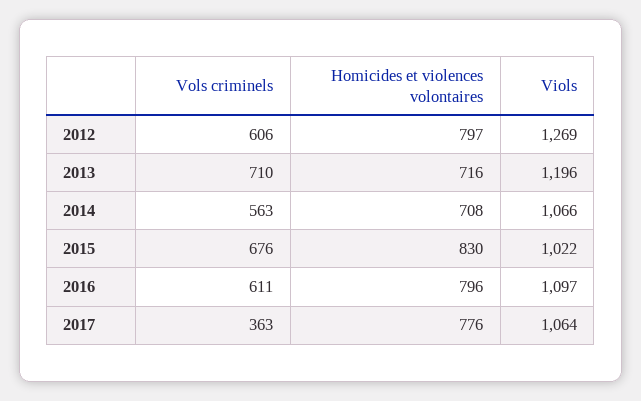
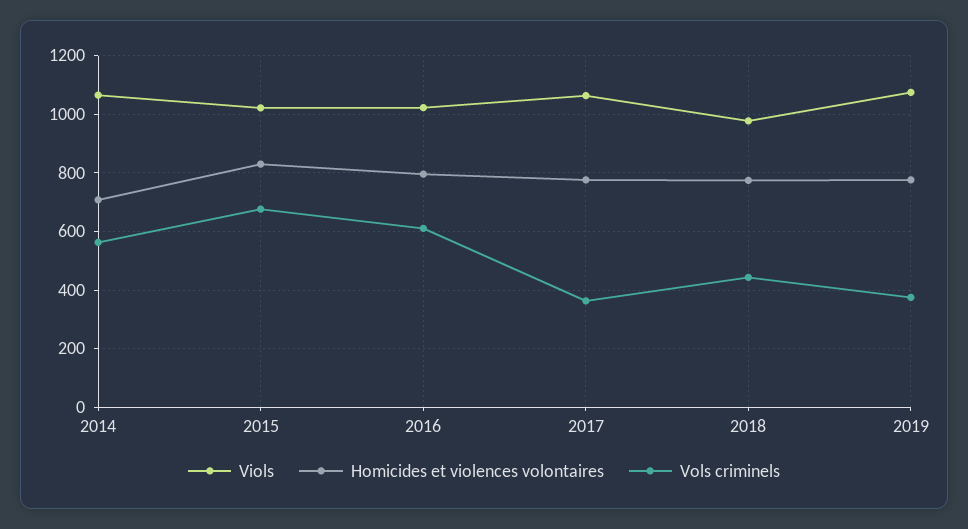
Vols criminels, 2012: 606 -> none
Homicides et violences volontaires, 2012: 797 -> none
Viols, 2012: 1269 -> none
Vols criminels, 2013: 710 -> none
Homicides et violences volontaires, 2013: 716 -> none
Viols, 2013: 1196 -> none
Viols, 2016: 1097 -> 1025
Viols, 2018: none -> 975
Homicides et violences volontaires, 2018: none -> 775
Vols criminels, 2018: none -> 450
Viols, 2019: none -> 1075
Homicides et violences volontaires, 2019: none -> 775
Vols criminels, 2019: none -> 375

